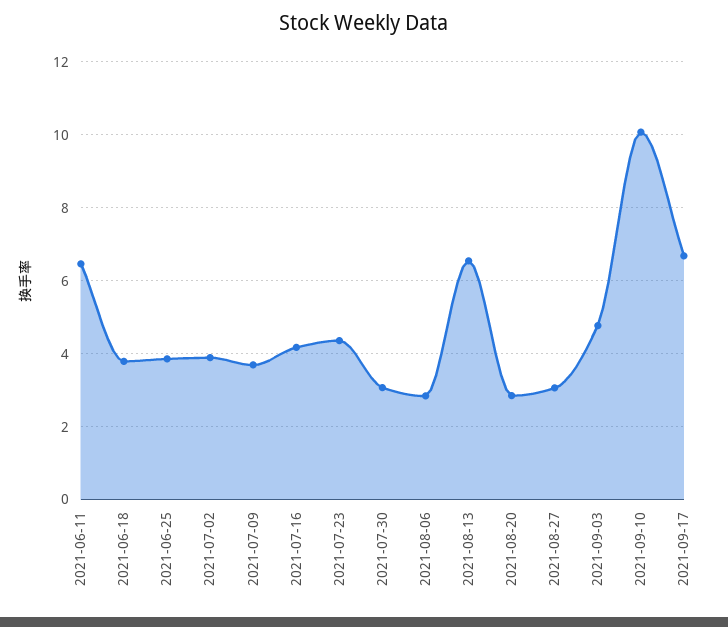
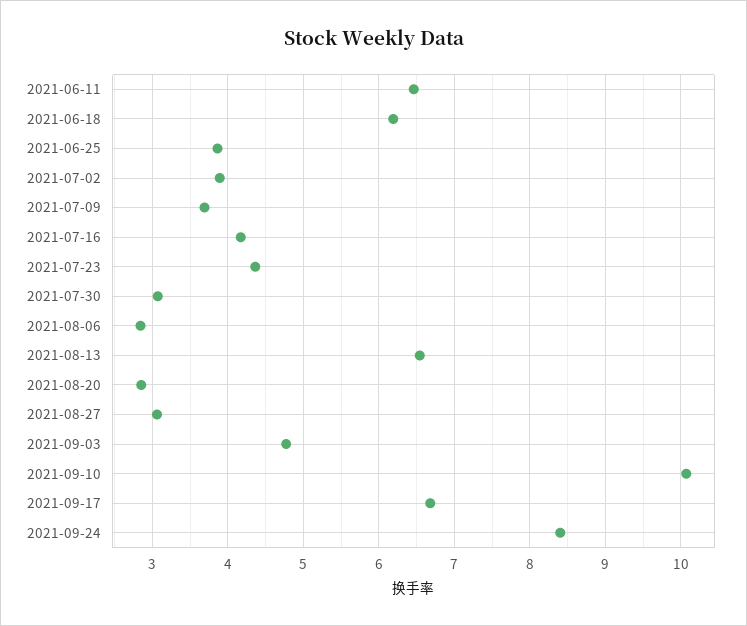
2021-06-18: 3.8 -> 6.2
2021-09-24: none -> 8.4

